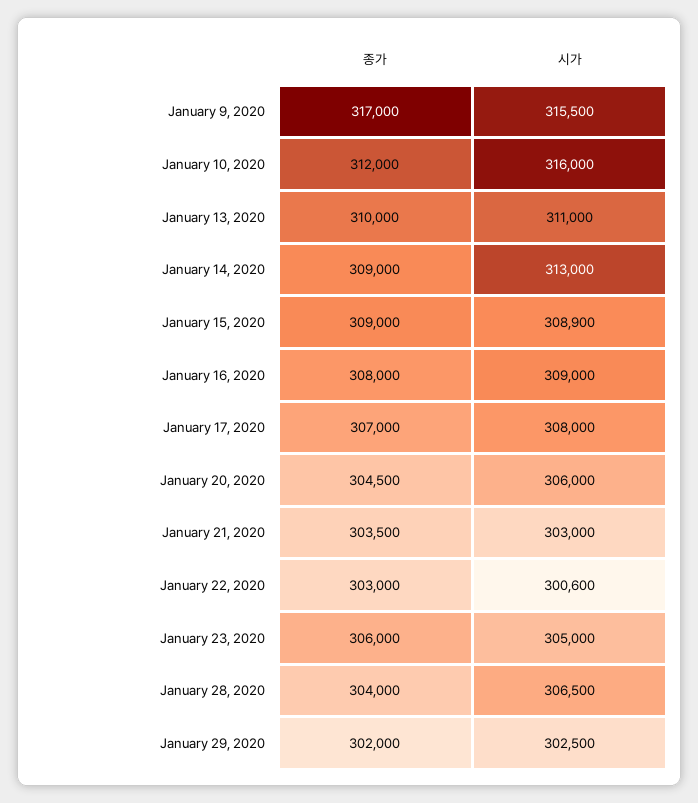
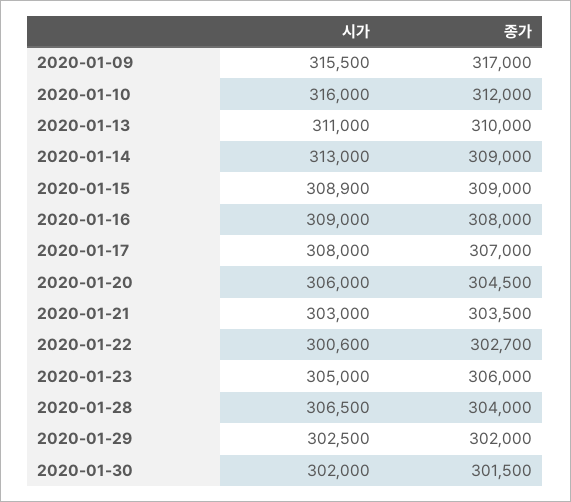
종가, January 22, 2020: 303000 -> 302700
시가, 2020-01-30: none -> 302000
종가, 2020-01-30: none -> 301500

